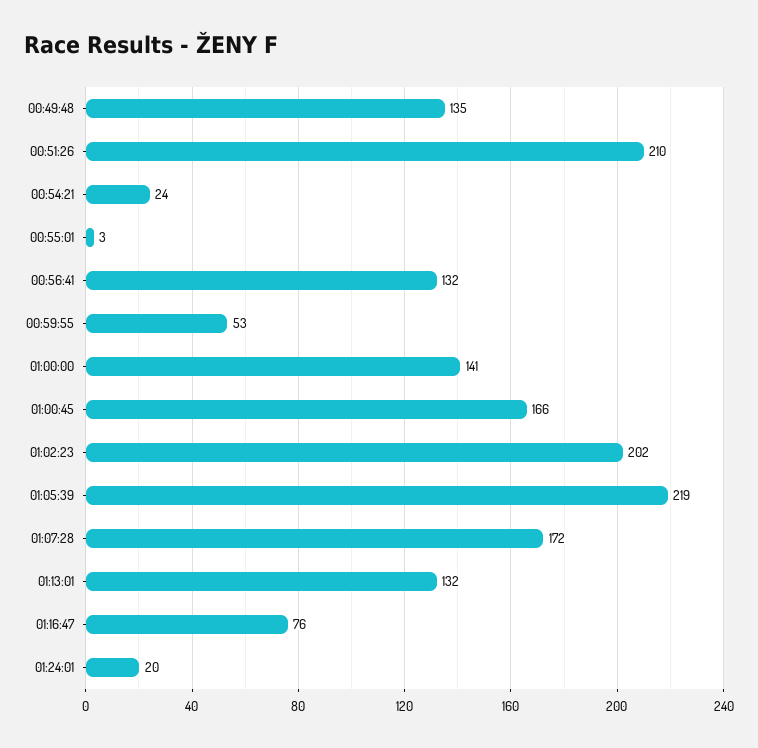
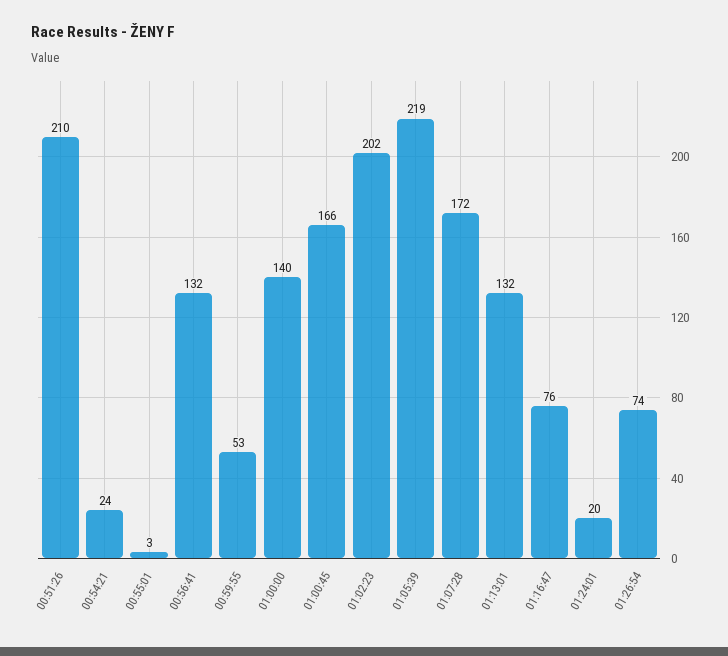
00:49:48: 135 -> none
01:00:00: 141 -> 140
01:26:54: none -> 74

